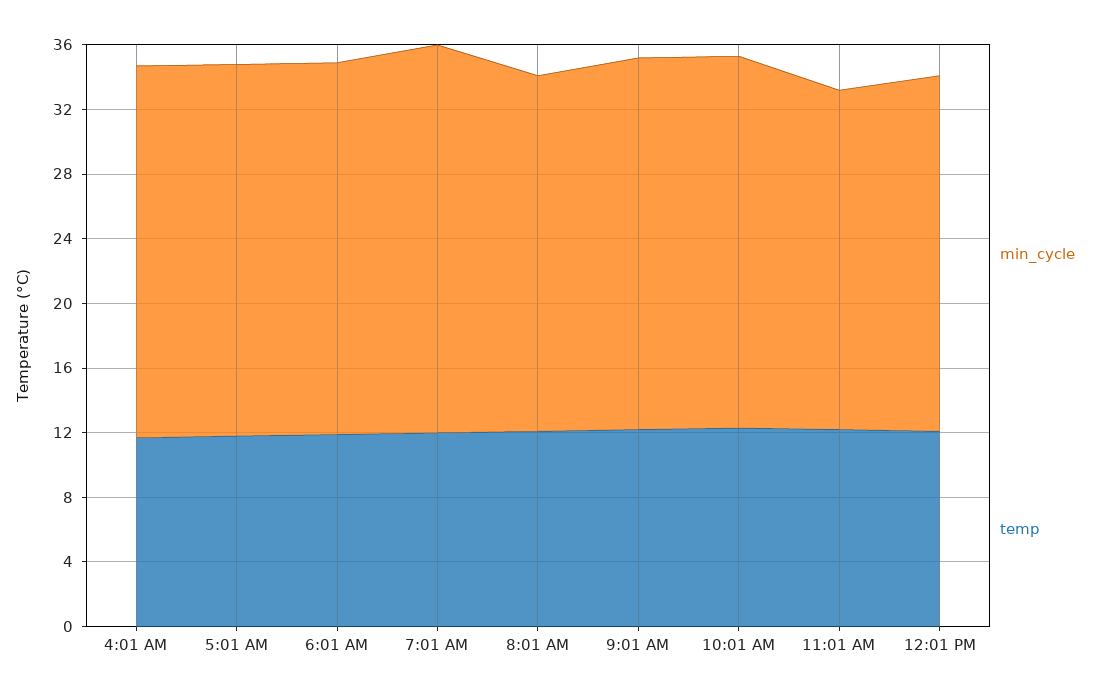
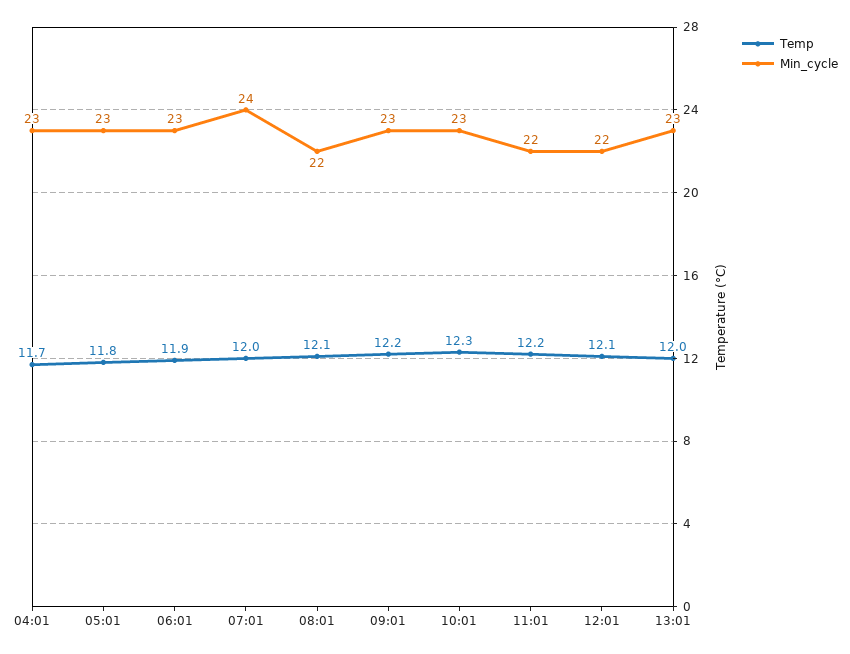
min_cycle, 11:01 AM: 21 -> 22
temp, 13:01: none -> 12
min_cycle, 13:01: none -> 23

